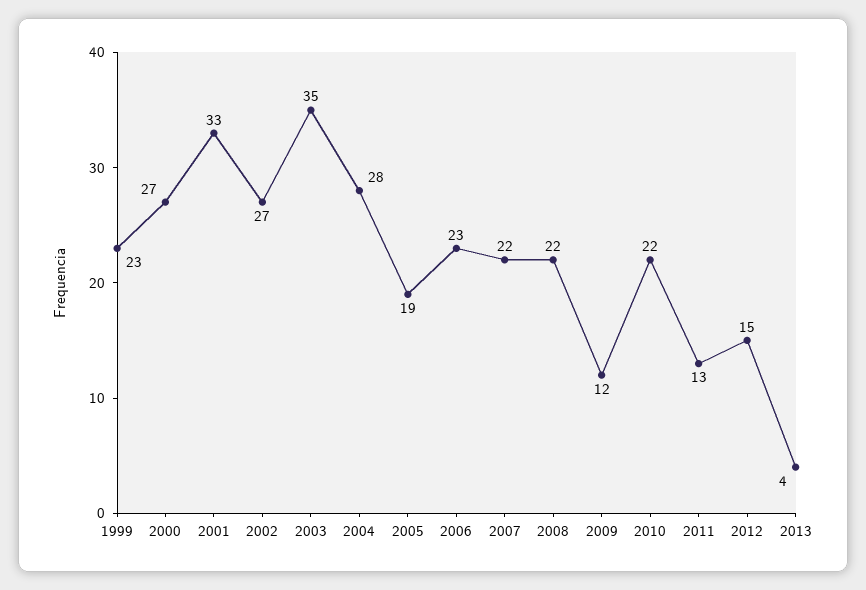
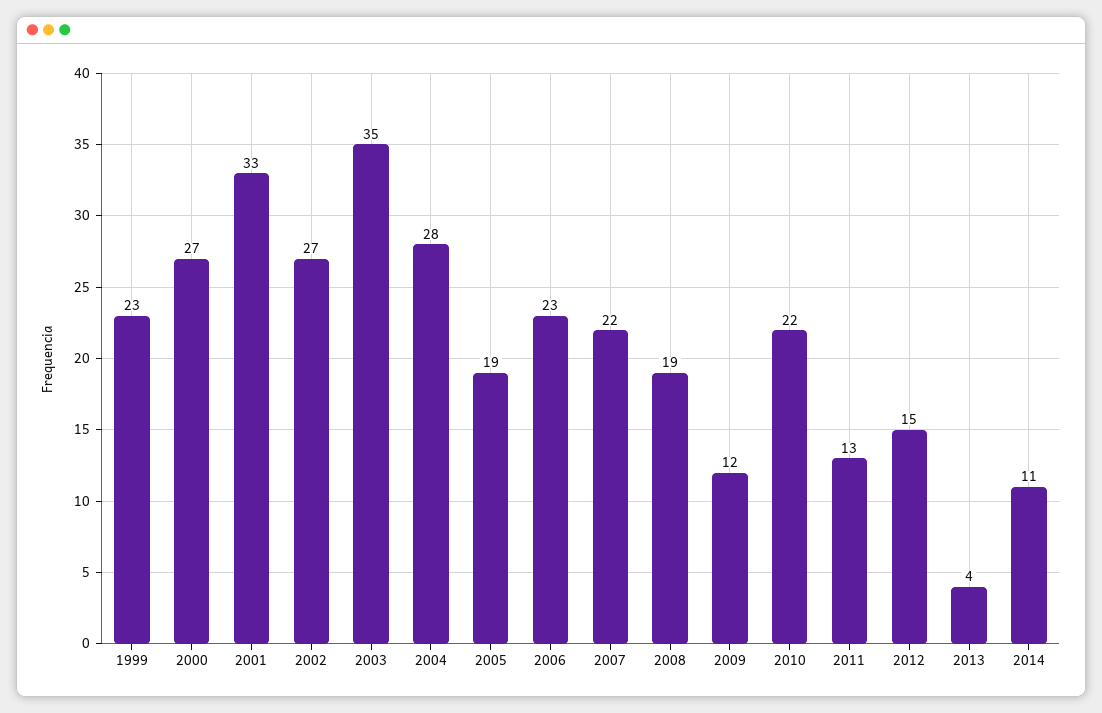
2008: 22 -> 19
2014: none -> 11

